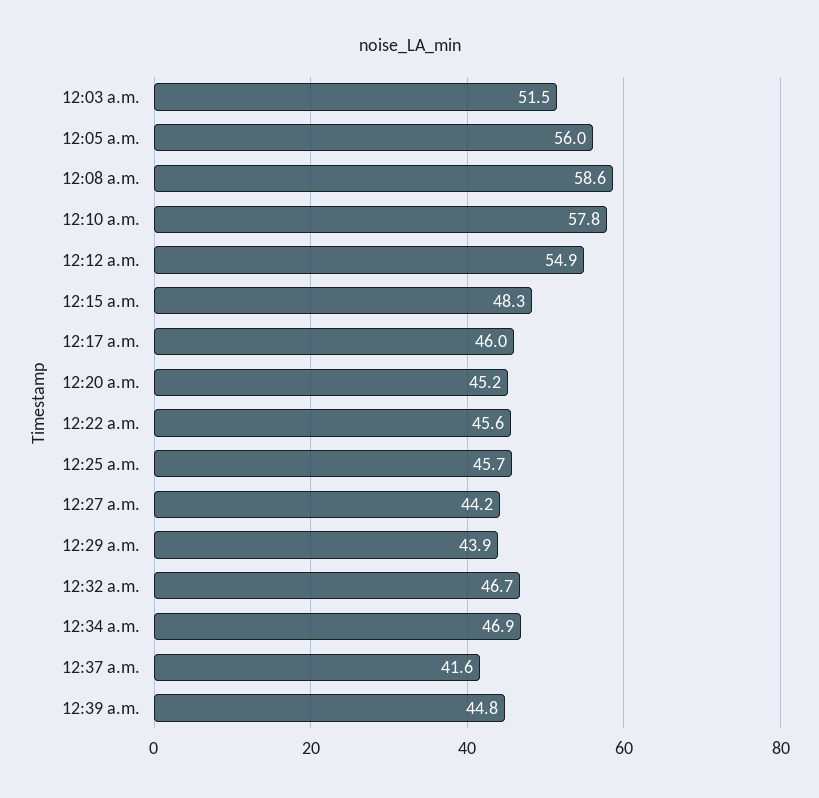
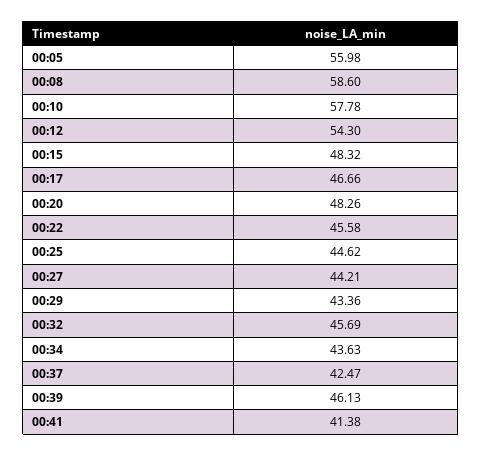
12:03 a.m.: 51.5 -> none
12:12 a.m.: 54.9 -> 54.3
12:17 a.m.: 46 -> 46.66
12:20 a.m.: 45.2 -> 48.26
12:25 a.m.: 45.7 -> 44.62
12:29 a.m.: 43.9 -> 43.36
12:32 a.m.: 46.7 -> 45.69
12:34 a.m.: 46.9 -> 43.63
12:37 a.m.: 41.6 -> 42.47
12:39 a.m.: 44.8 -> 46.13
00:41: none -> 41.38

